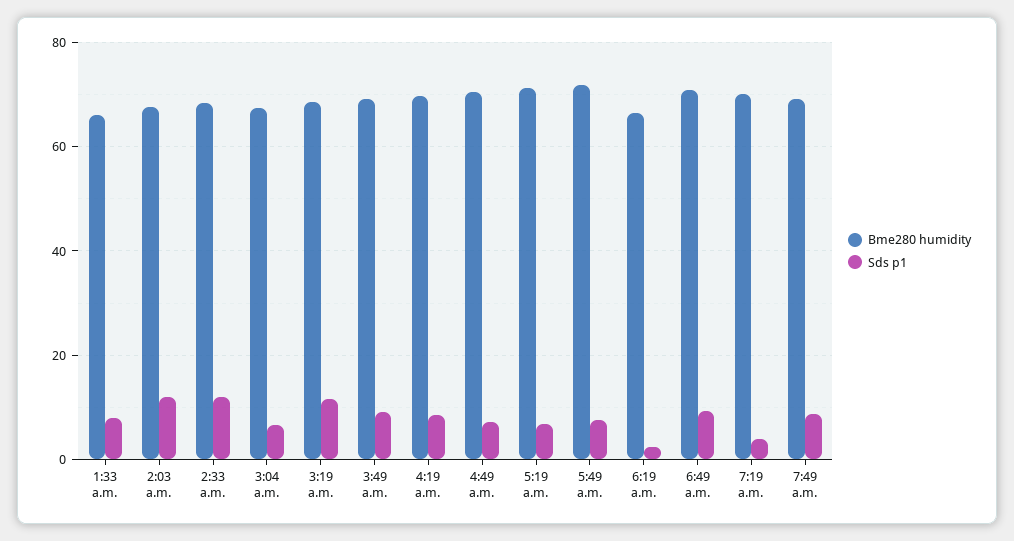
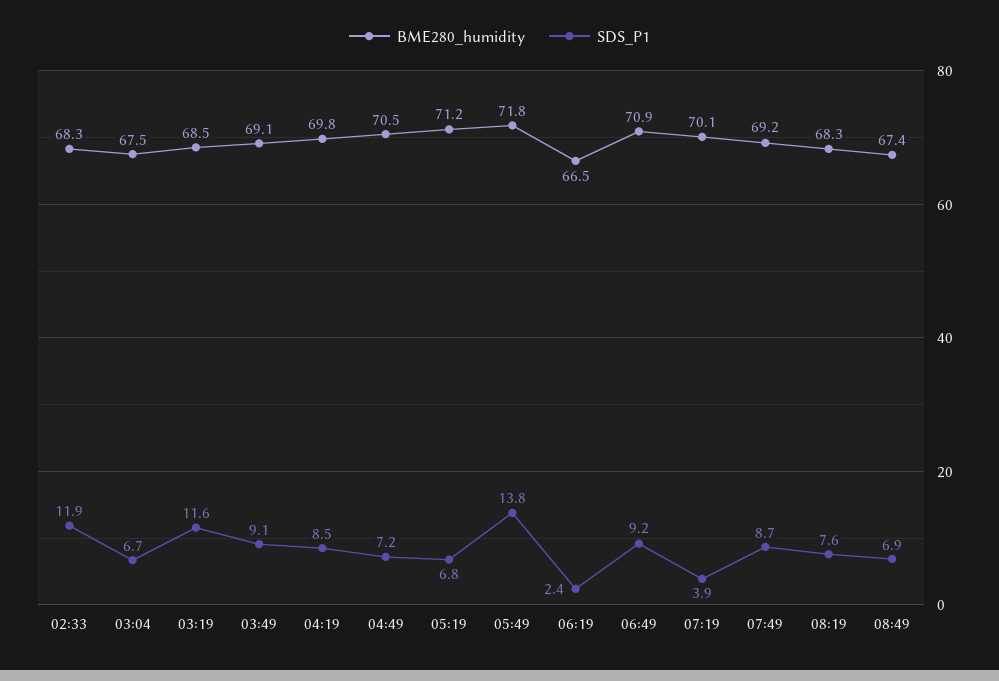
Bme280 humidity, 1:33 a.m.: 66 -> none
Sds p1, 1:33 a.m.: 8 -> none
Bme280 humidity, 2:03 a.m.: 68 -> none
Sds p1, 2:03 a.m.: 12 -> none
Sds p1, 5:49 a.m.: 8 -> 13.8
Bme280 humidity, 08:19: none -> 68.3
Sds p1, 08:19: none -> 7.6
Bme280 humidity, 08:49: none -> 67.4
Sds p1, 08:49: none -> 6.9

